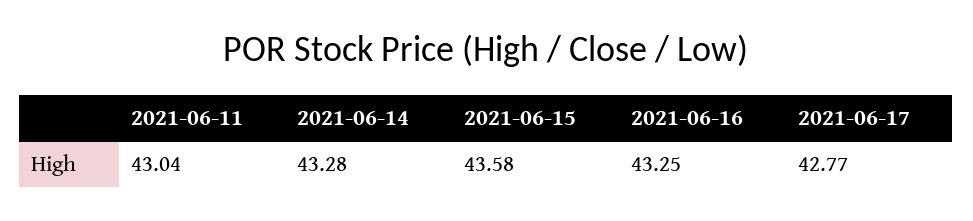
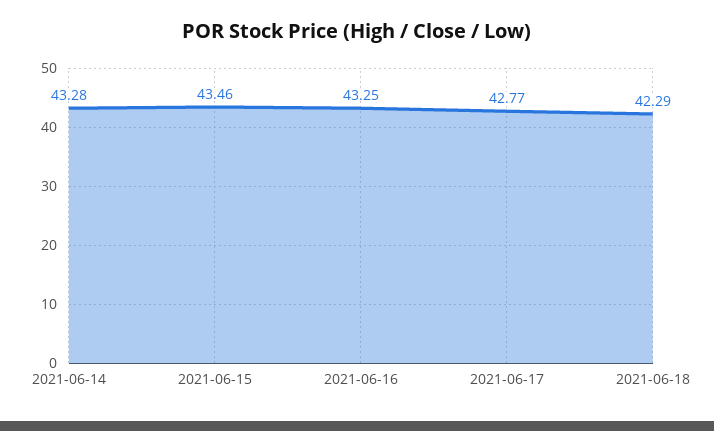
2021-06-11: 43.04 -> none
2021-06-15: 43.58 -> 43.46
2021-06-18: none -> 42.29

